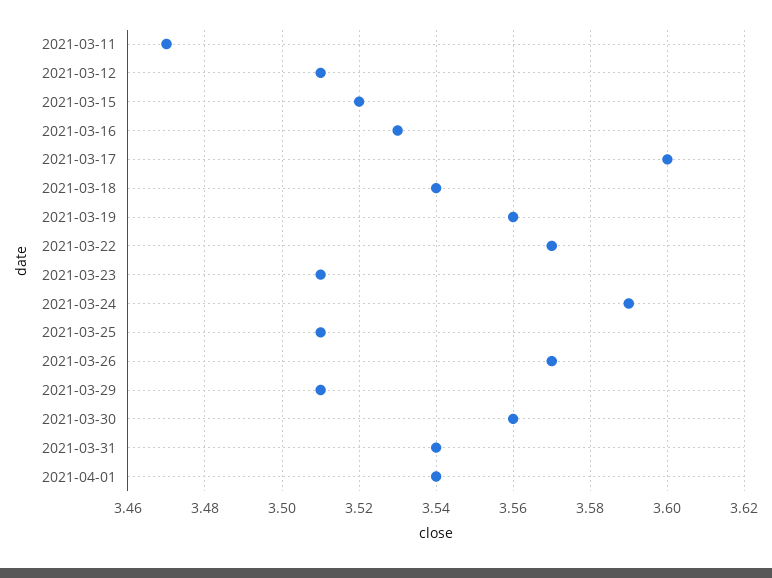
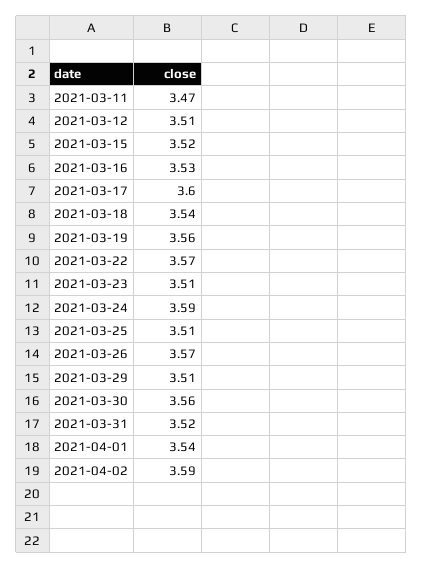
2021-03-31: 3.54 -> 3.52
2021-04-02: none -> 3.59

